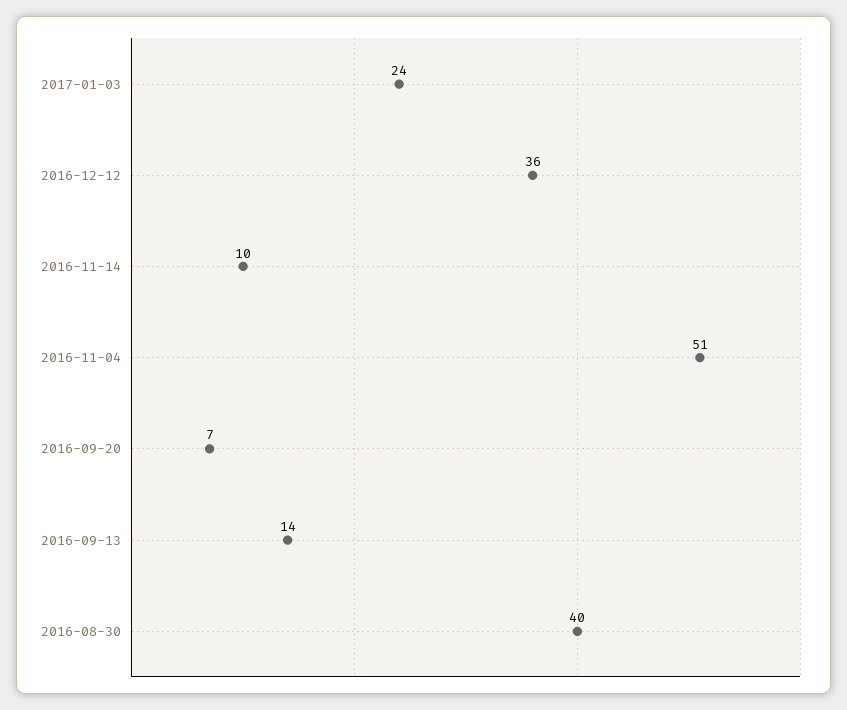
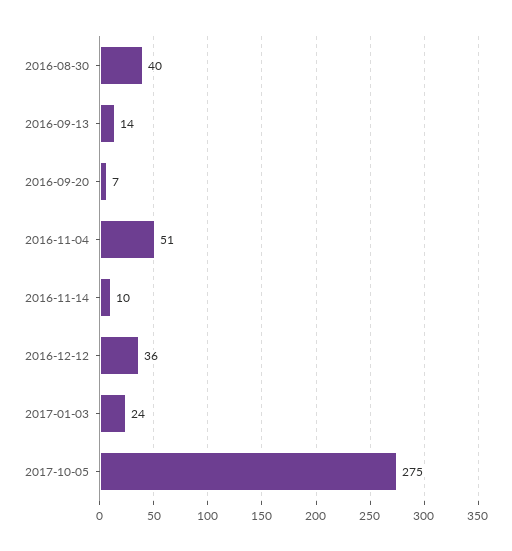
2017-10-05: none -> 275

